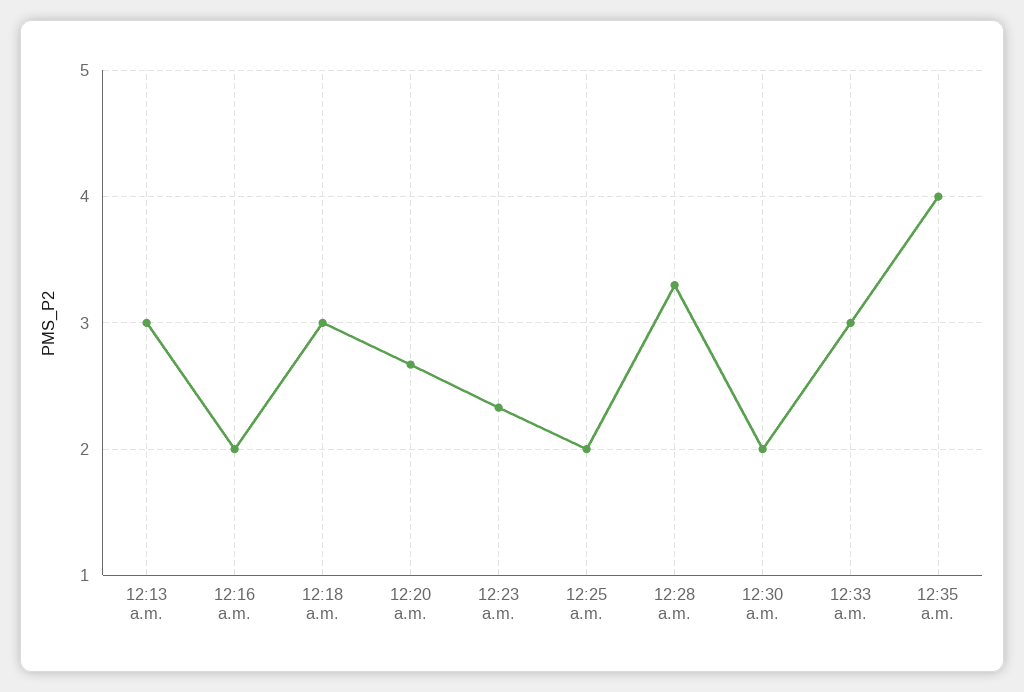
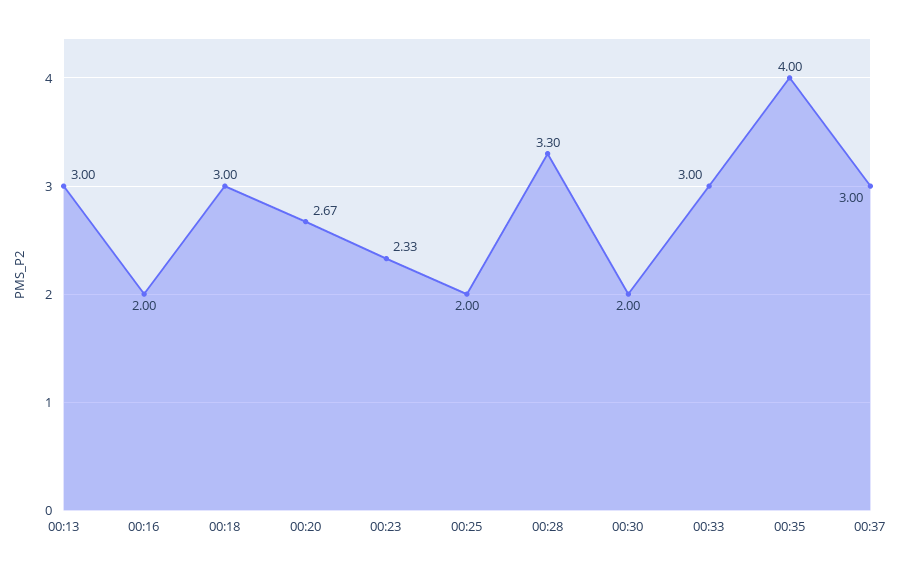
00:37: none -> 3

